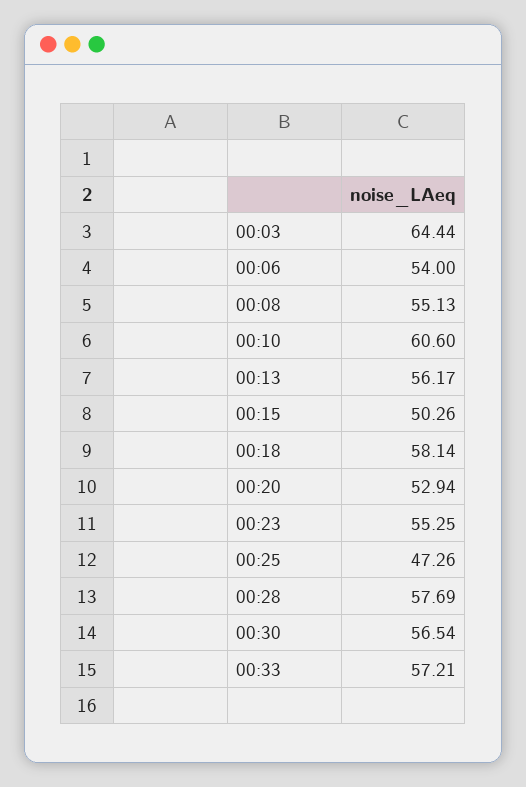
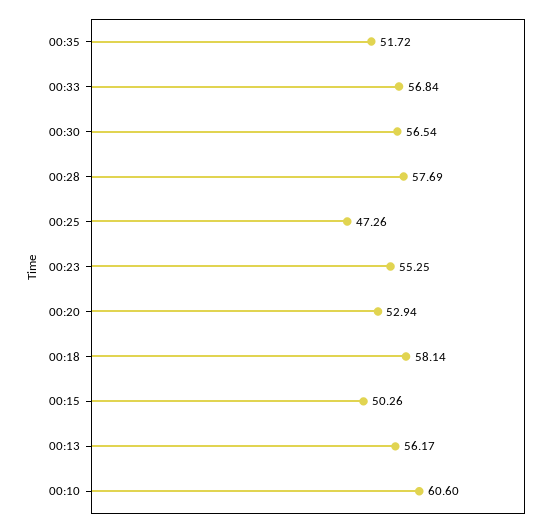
00:03: 64.44 -> none
00:06: 54 -> none
00:08: 55.13 -> none
00:33: 57.21 -> 56.84
00:35: none -> 51.72

